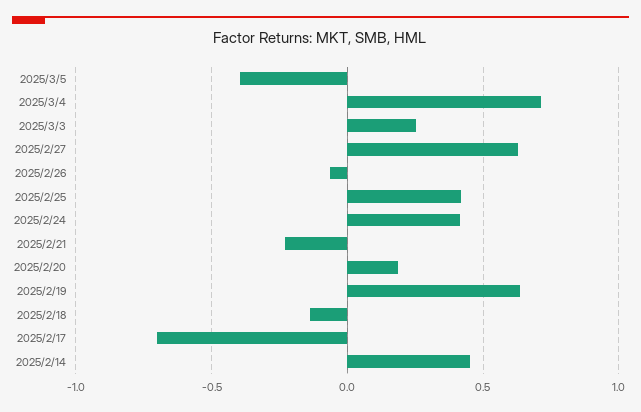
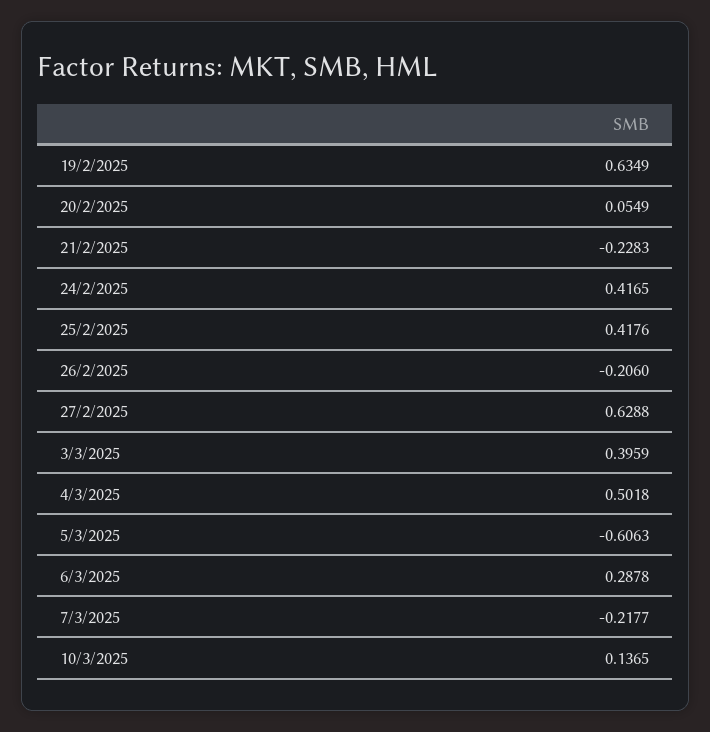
2025/3/5: -0.4 -> -0.6063
2025/3/4: 0.7 -> 0.5018
2025/3/3: 0.25 -> 0.3959
2025/2/26: -0.05 -> -0.206
2025/2/20: 0.2 -> 0.0549
2025/2/18: -0.15 -> none
2025/2/17: -0.7 -> none
2025/2/14: 0.45 -> none
6/3/2025: none -> 0.2878
7/3/2025: none -> -0.2177
10/3/2025: none -> 0.1365

